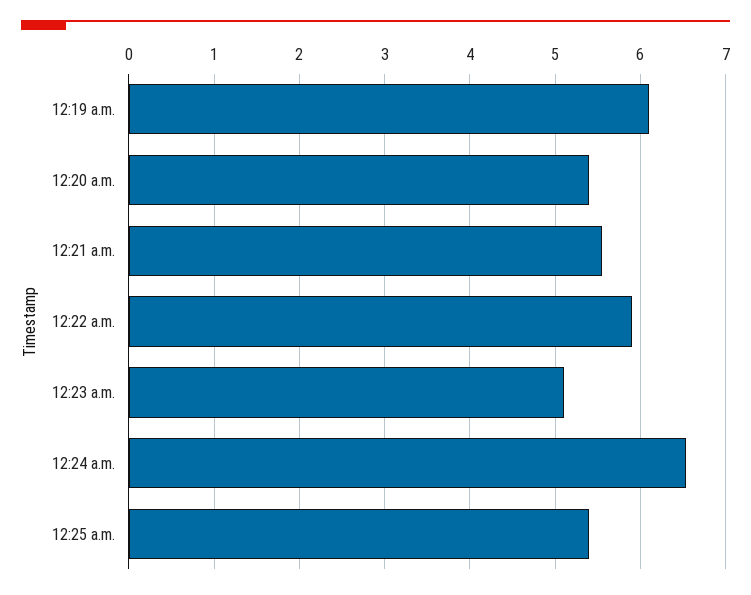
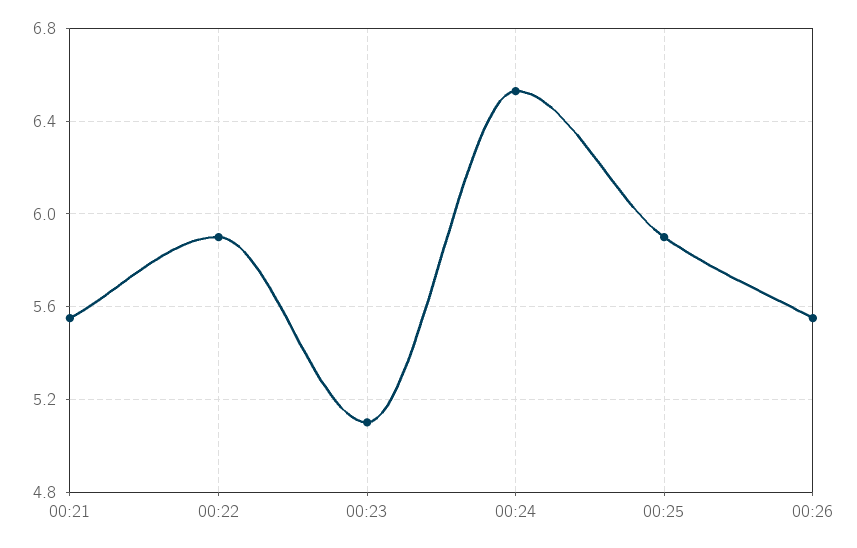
12:19 a.m.: 6.1 -> none
12:20 a.m.: 5.4 -> none
12:25 a.m.: 5.4 -> 5.9
00:26: none -> 5.55

